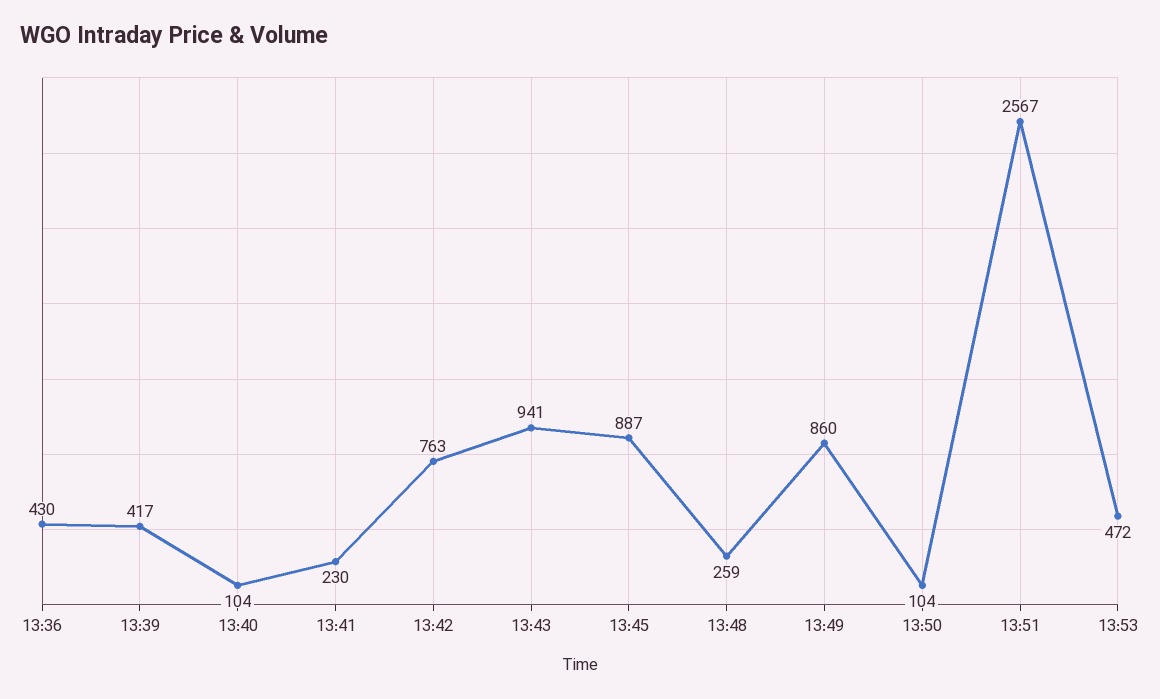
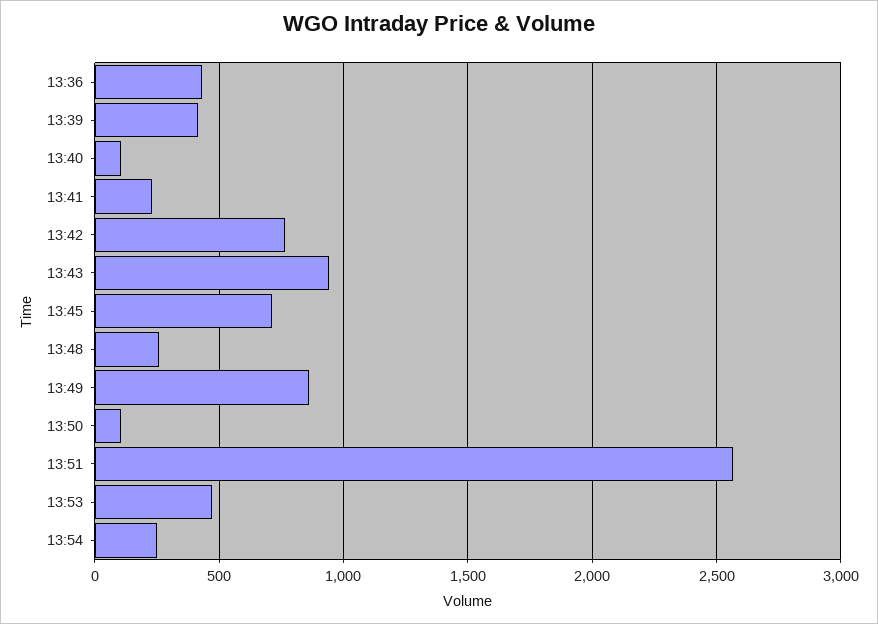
13:45: 887 -> 700
13:54: none -> 250

